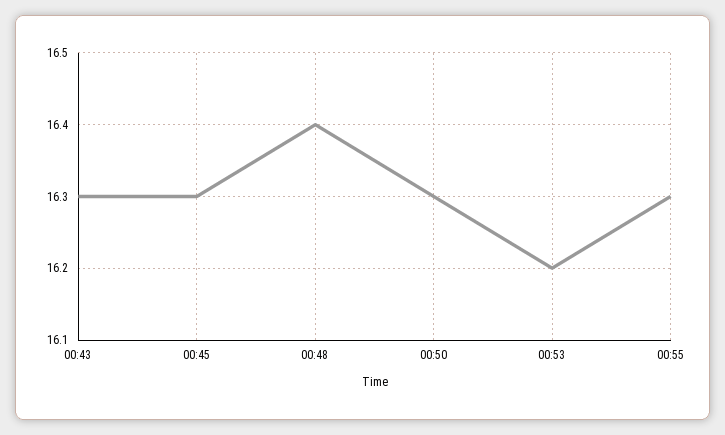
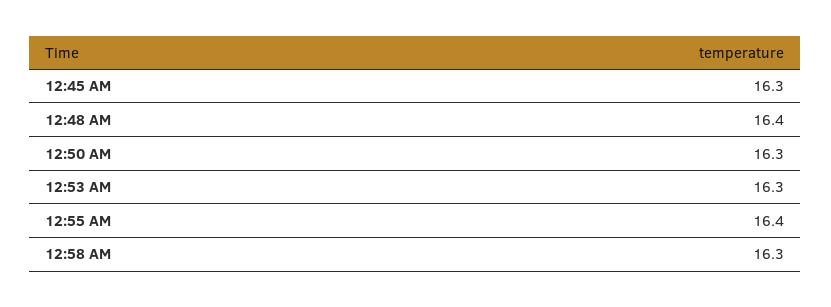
00:43: 16.3 -> none
00:53: 16.2 -> 16.3
00:55: 16.3 -> 16.4
12:58 AM: none -> 16.3

